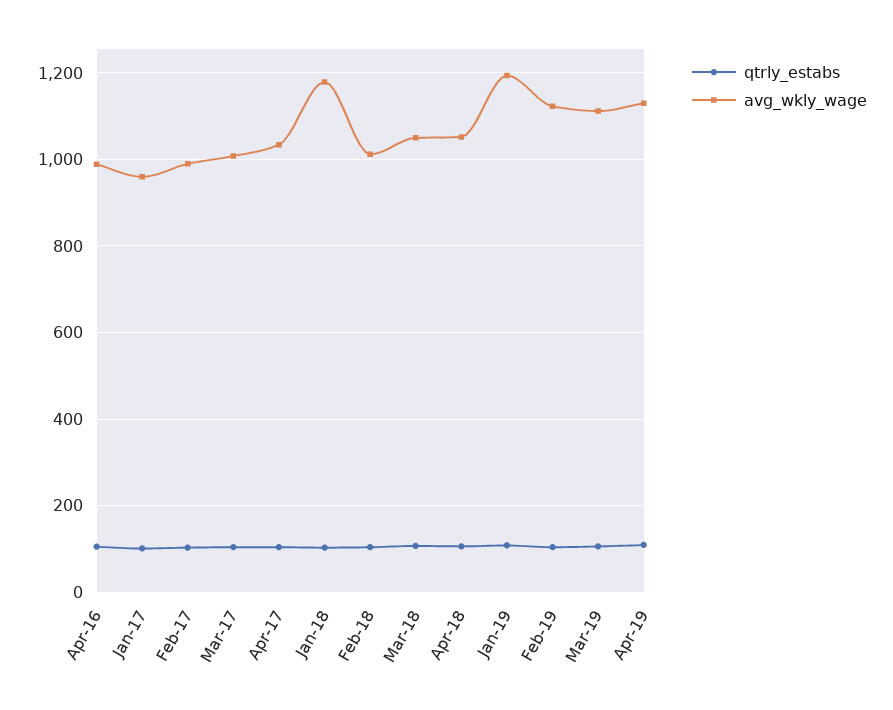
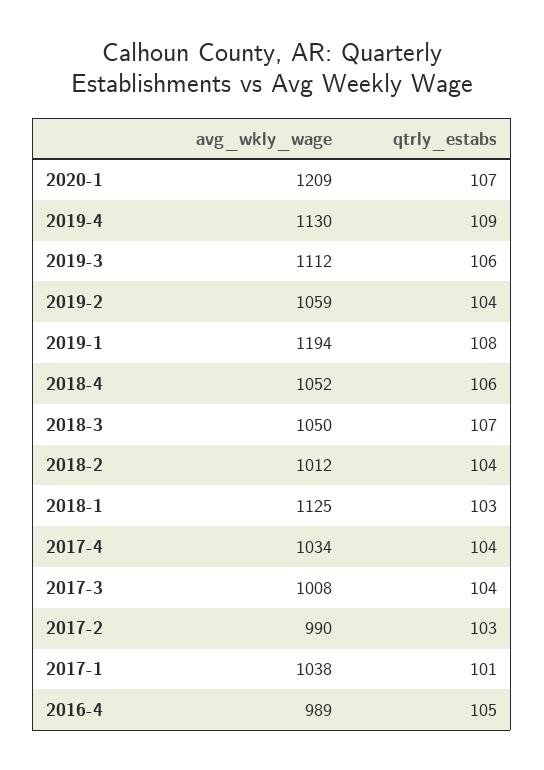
avg_wkly_wage, Jan-17: 960 -> 1038
avg_wkly_wage, Jan-18: 1180 -> 1125
avg_wkly_wage, Feb-19: 1120 -> 1059
avg_wkly_wage, 2020-1: none -> 1209
qtrly_estabs, 2020-1: none -> 107

